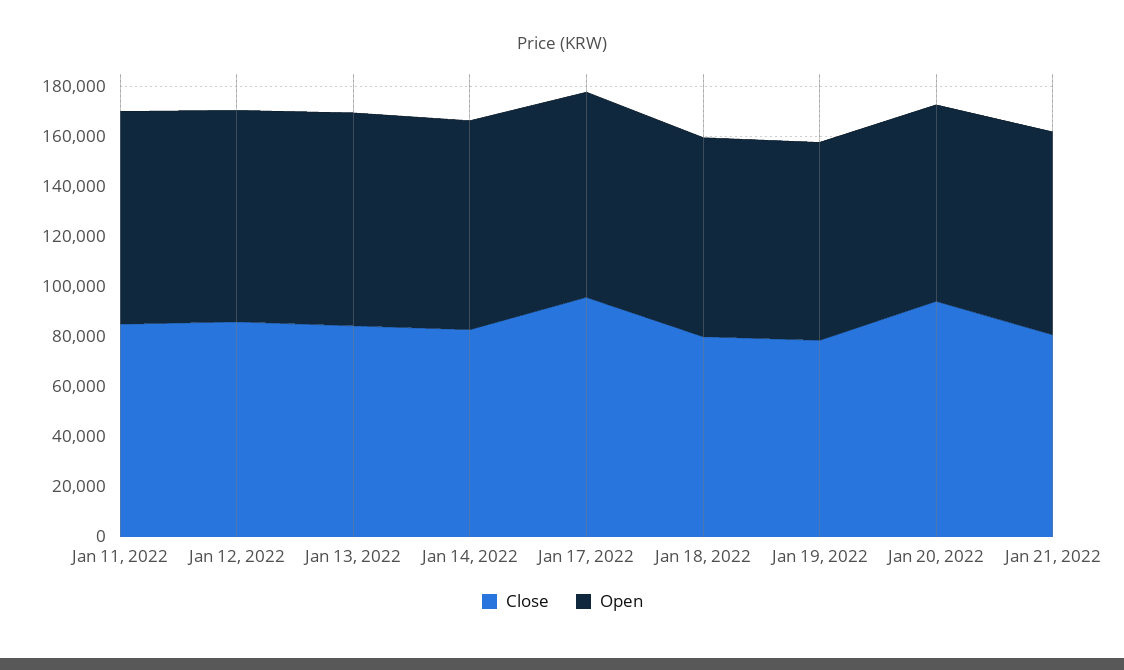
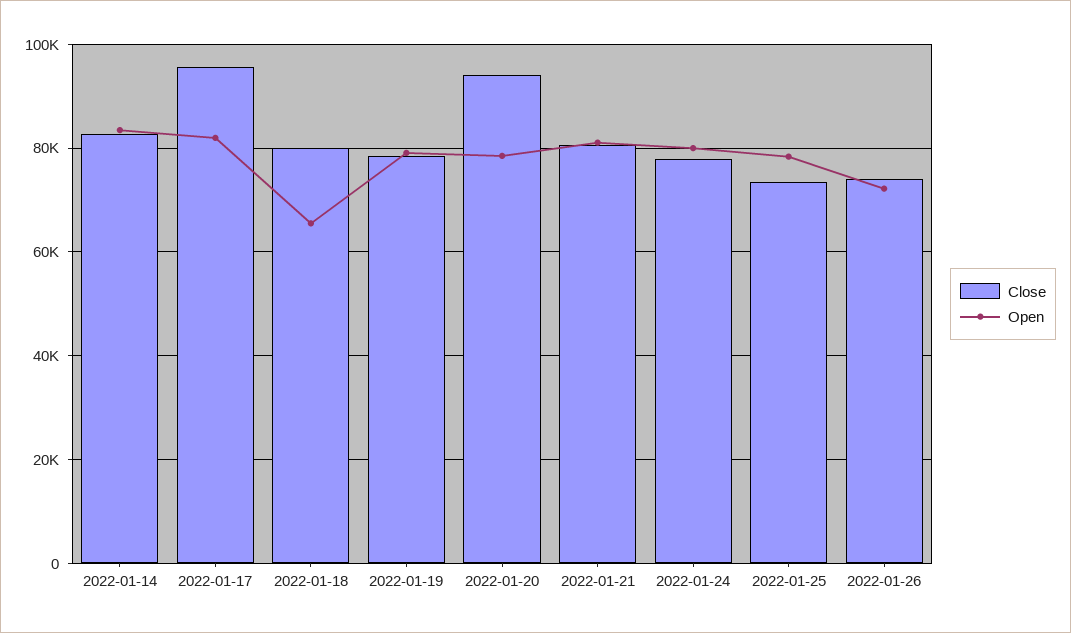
Close, Jan 11, 2022: 85000 -> none
Open, Jan 11, 2022: 85000 -> none
Close, Jan 12, 2022: 85000 -> none
Open, Jan 12, 2022: 85000 -> none
Close, Jan 13, 2022: 85000 -> none
Open, Jan 13, 2022: 85000 -> none
Open, Jan 18, 2022: 80000 -> 66000
Close, 2022-01-24: none -> 78000
Open, 2022-01-24: none -> 80000
Close, 2022-01-25: none -> 74000
Open, 2022-01-25: none -> 78000
Close, 2022-01-26: none -> 74000
Open, 2022-01-26: none -> 72000

